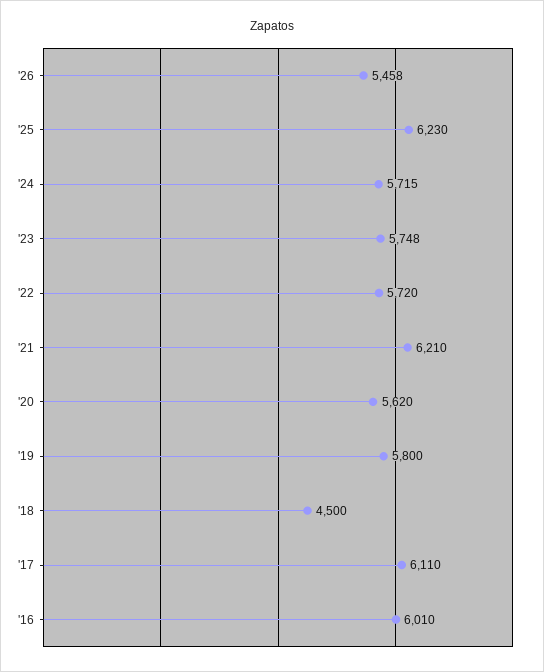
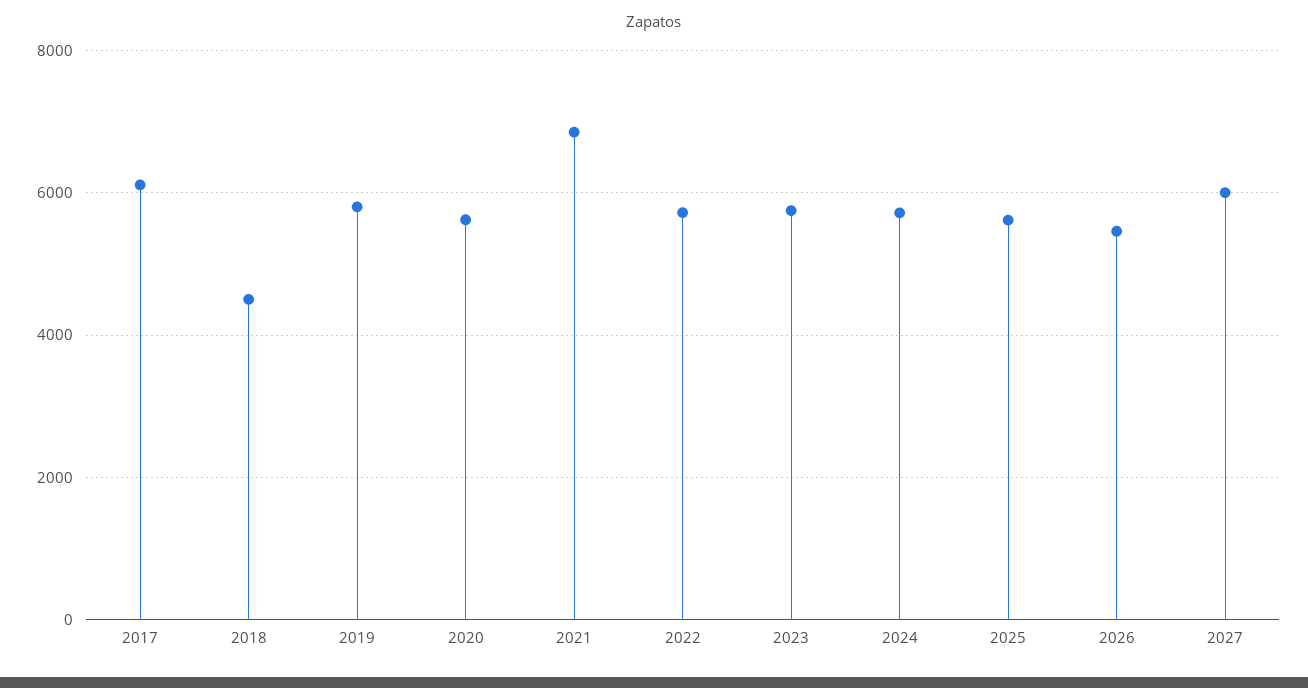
'25: 6230 -> 5600
'21: 6210 -> 6800
'16: 6010 -> none
2027: none -> 6000

